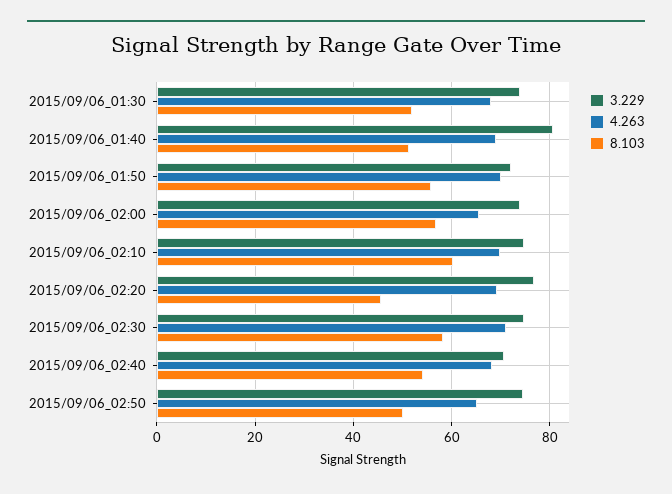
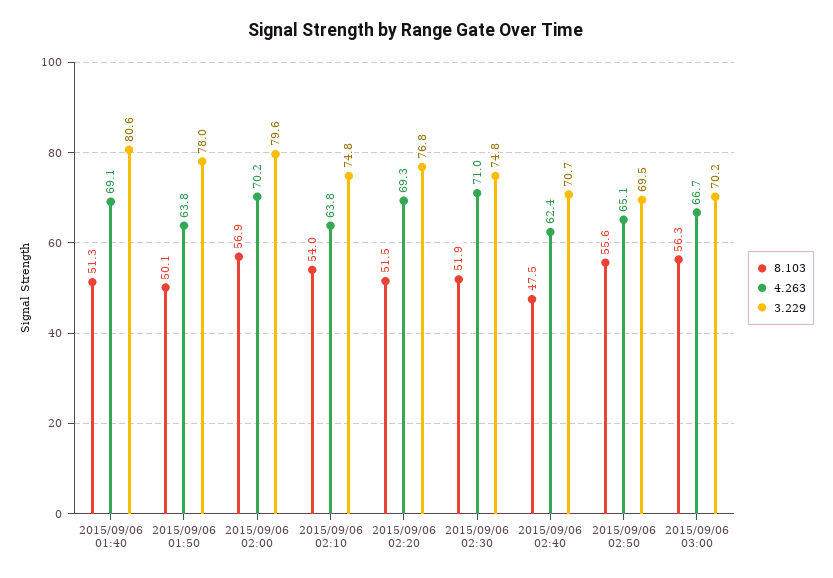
3.229, 2015/09/06_01:30: 74 -> none
4.263, 2015/09/06_01:30: 68 -> none
8.103, 2015/09/06_01:30: 52 -> none
3.229, 2015/09/06_01:50: 72 -> 78
4.263, 2015/09/06_01:50: 70 -> 63.8
8.103, 2015/09/06_01:50: 56 -> 50.1
3.229, 2015/09/06_02:00: 74 -> 79.6
4.263, 2015/09/06_02:00: 66 -> 70.2
4.263, 2015/09/06_02:10: 70 -> 63.8
8.103, 2015/09/06_02:10: 60 -> 54
8.103, 2015/09/06_02:20: 46 -> 51.5
8.103, 2015/09/06_02:30: 58 -> 51.9
4.263, 2015/09/06_02:40: 68 -> 62.4
8.103, 2015/09/06_02:40: 54 -> 47.5
3.229, 2015/09/06_02:50: 74 -> 69.5
8.103, 2015/09/06_02:50: 50 -> 55.6
8.103, 2015/09/06 03:00: none -> 56.3
4.263, 2015/09/06 03:00: none -> 66.7
3.229, 2015/09/06 03:00: none -> 70.2

